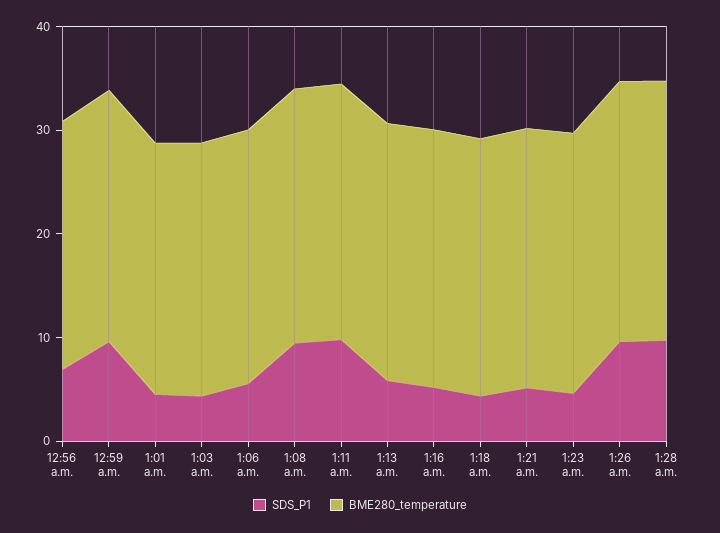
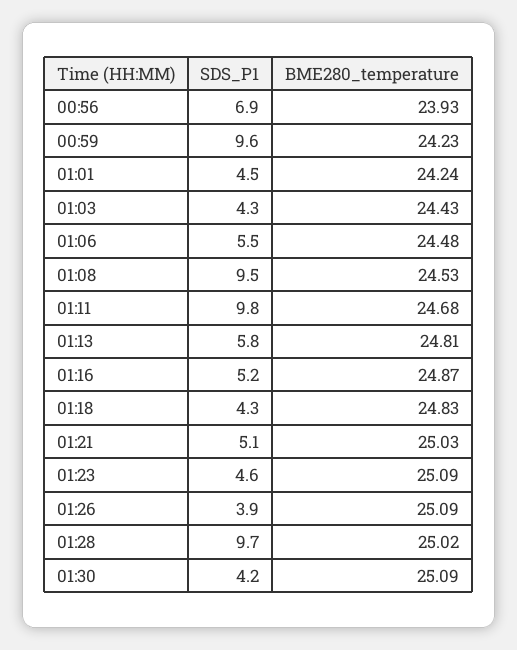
SDS_P1, 1:26 a.m.: 10 -> 3.9
SDS_P1, 01:30: none -> 4.2
BME280_temperature, 01:30: none -> 25.09

